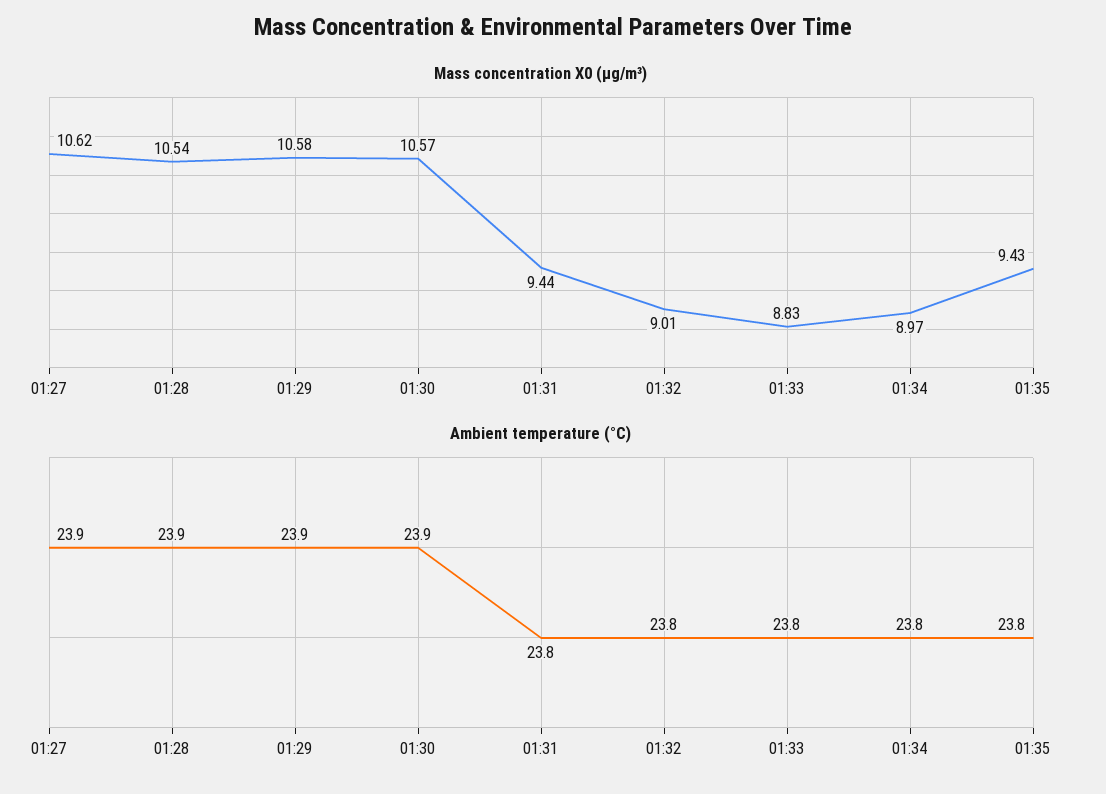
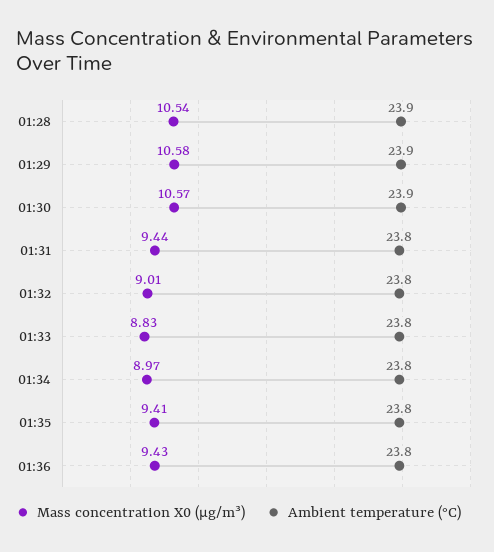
Mass concentration X0 (μg/m³), 01:27: 10.62 -> none
Mass concentration X0 (μg/m³), 01:35: 9.43 -> 9.41
Ambient temperature (°C), 01:27: 23.9 -> none
Mass concentration X0 (μg/m³), 01:36: none -> 9.43
Ambient temperature (°C), 01:36: none -> 23.8

